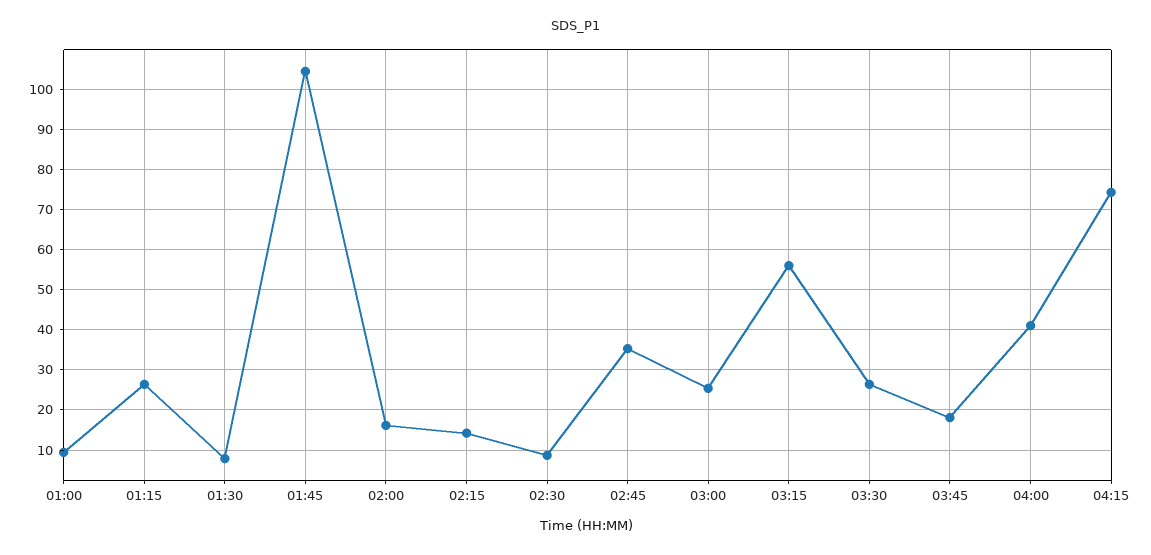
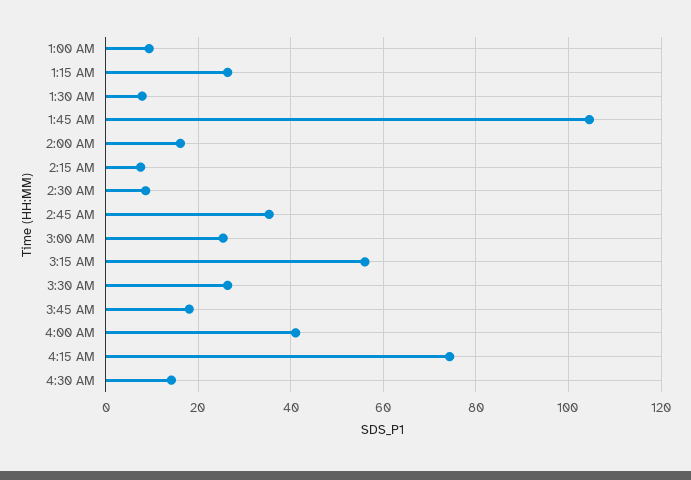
02:15: 14 -> 8
4:30 AM: none -> 14

